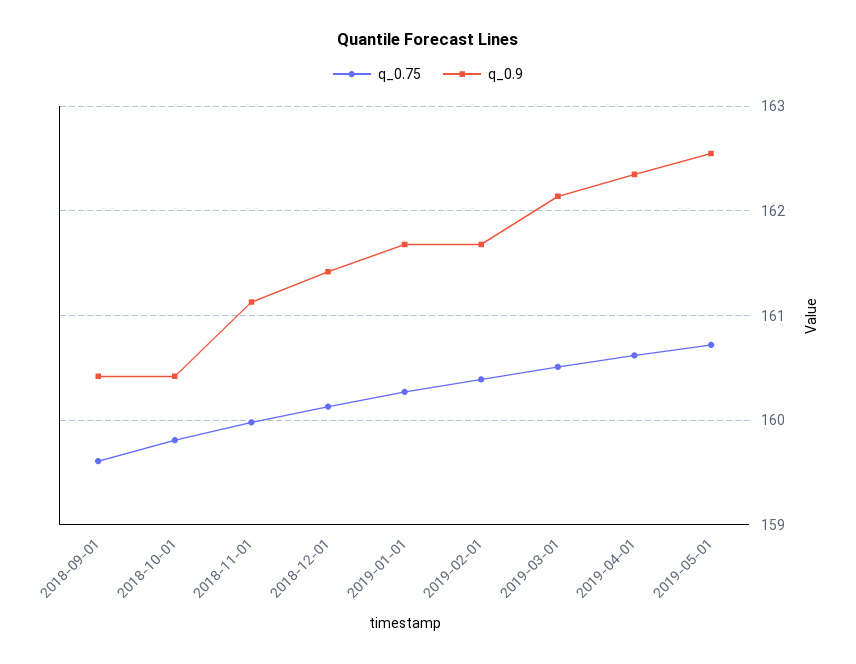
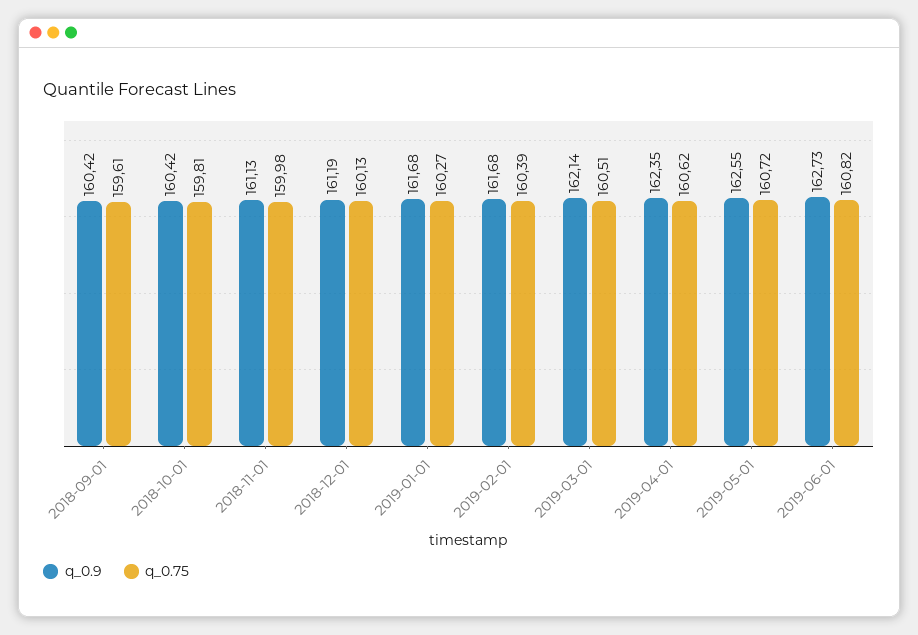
q_0.9, 2018-12-01: 161.4 -> 161.19
q_0.9, 2019-06-01: none -> 162.73
q_0.75, 2019-06-01: none -> 160.82

